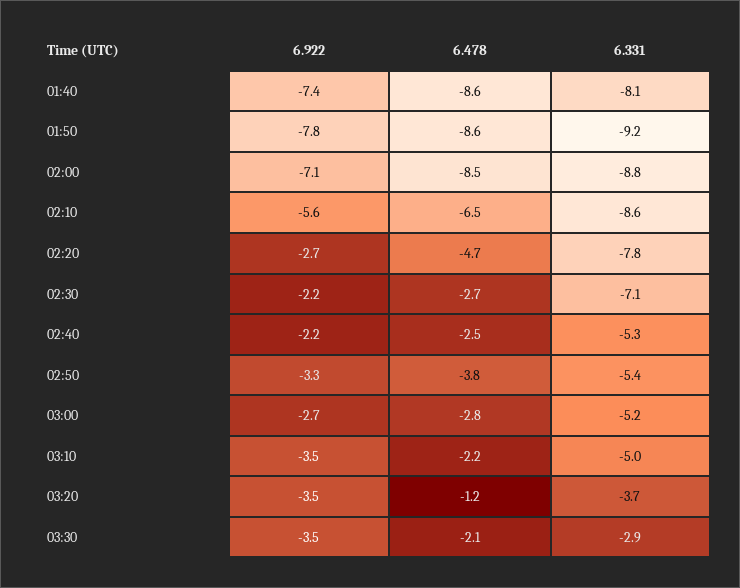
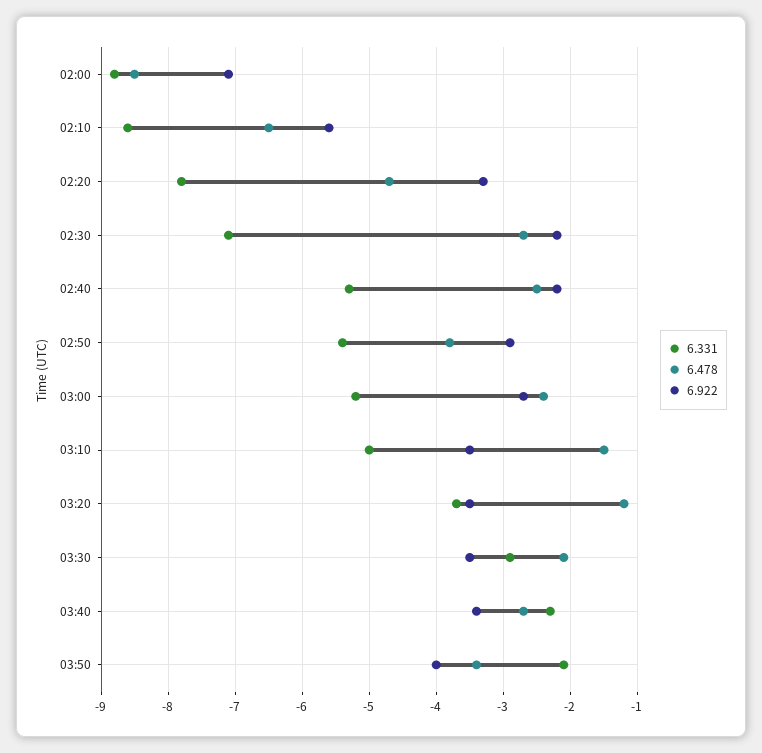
6.922, 01:40: -7.4 -> none
6.478, 01:40: -8.6 -> none
6.331, 01:40: -8.1 -> none
6.922, 01:50: -7.8 -> none
6.478, 01:50: -8.6 -> none
6.331, 01:50: -9.2 -> none
6.922, 02:20: -2.7 -> -3.3
6.922, 02:50: -3.3 -> -2.9
6.478, 03:00: -2.8 -> -2.4
6.478, 03:10: -2.2 -> -1.5
6.331, 03:40: none -> -2.3
6.478, 03:40: none -> -2.7
6.922, 03:40: none -> -3.4
6.331, 03:50: none -> -2.1
6.478, 03:50: none -> -3.4
6.922, 03:50: none -> -4

